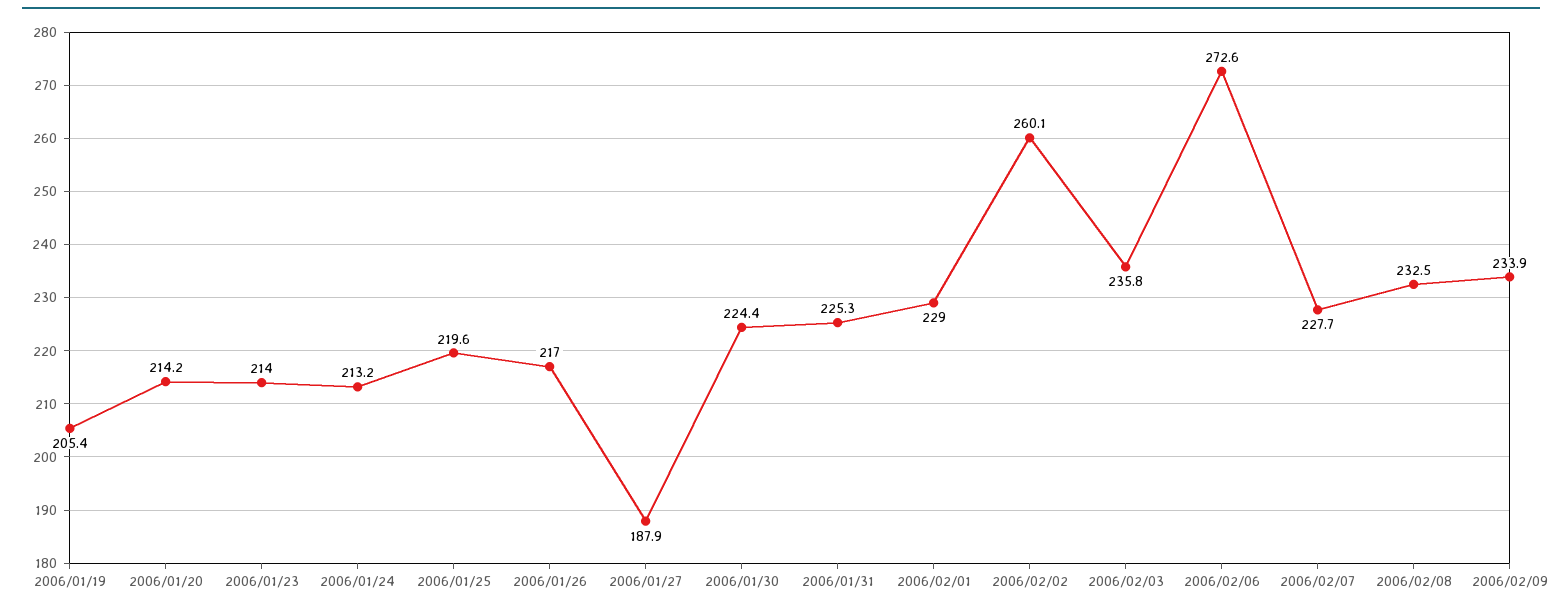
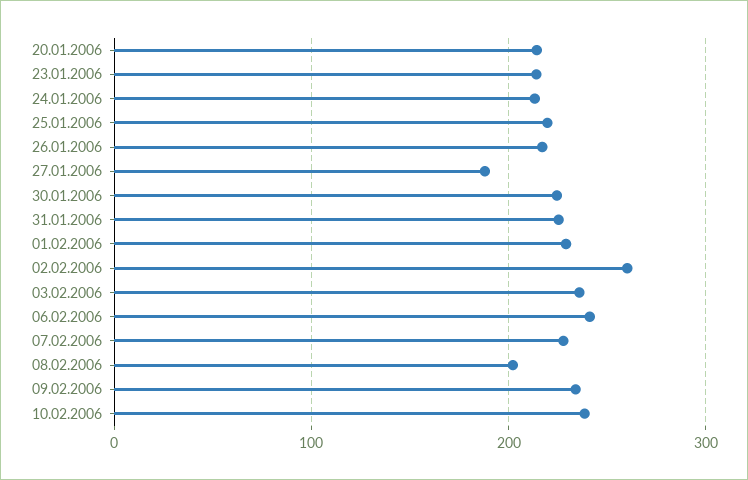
2006/01/19: 205.4 -> none
2006/02/06: 272.6 -> 240
2006/02/08: 232.5 -> 200
10.02.2006: none -> 240

